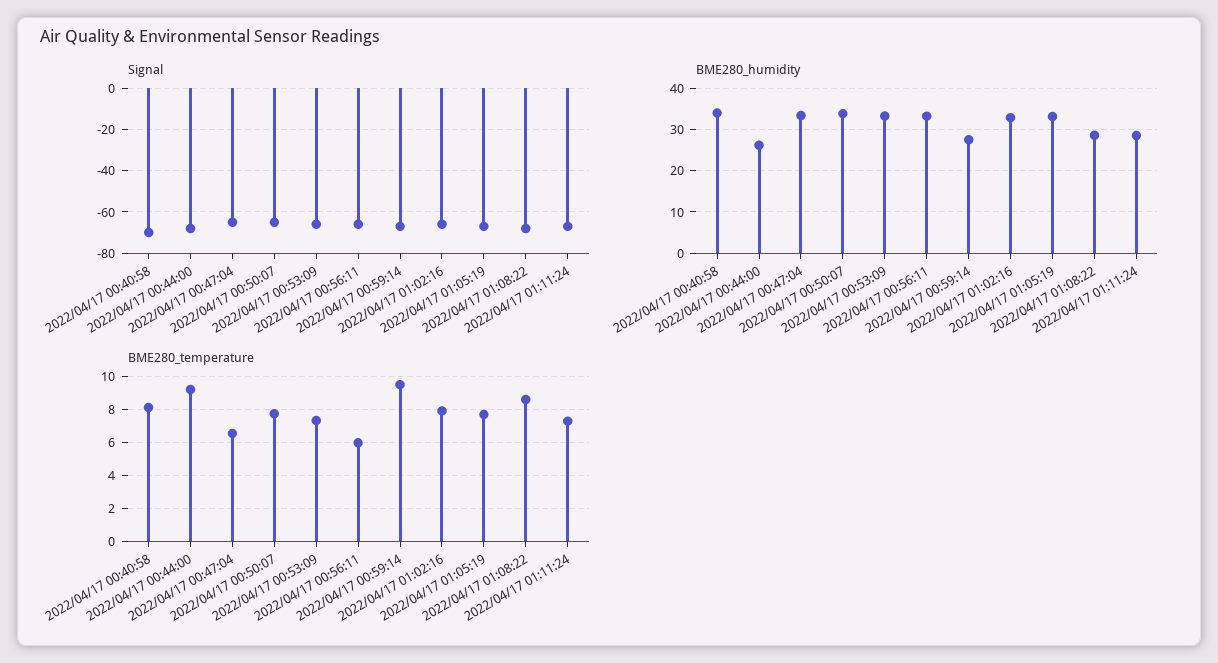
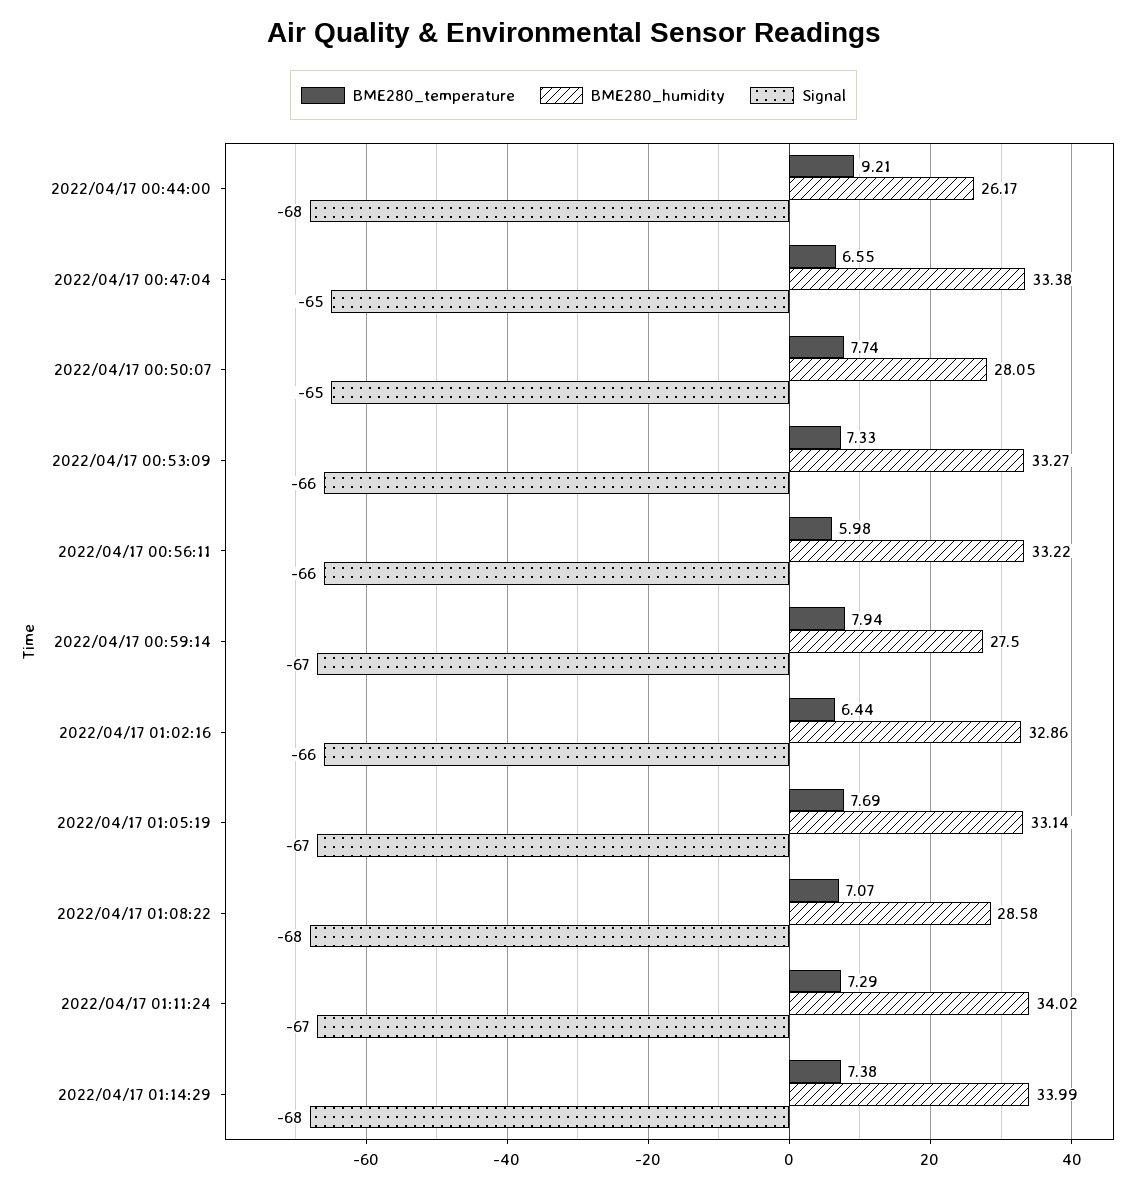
Signal, 2022/04/17 00:40:58: -70 -> none
BME280_humidity, 2022/04/17 00:40:58: 34 -> none
BME280_humidity, 2022/04/17 00:50:07: 34 -> 28.05
BME280_humidity, 2022/04/17 01:11:24: 28 -> 34.02
BME280_temperature, 2022/04/17 00:40:58: 8 -> none
BME280_temperature, 2022/04/17 00:59:14: 9.5 -> 7.94
BME280_temperature, 2022/04/17 01:02:16: 8 -> 6.44
BME280_temperature, 2022/04/17 01:08:22: 8.5 -> 7.07
BME280_temperature, 2022/04/17 01:14:29: none -> 7.38
BME280_humidity, 2022/04/17 01:14:29: none -> 33.99
Signal, 2022/04/17 01:14:29: none -> -68

